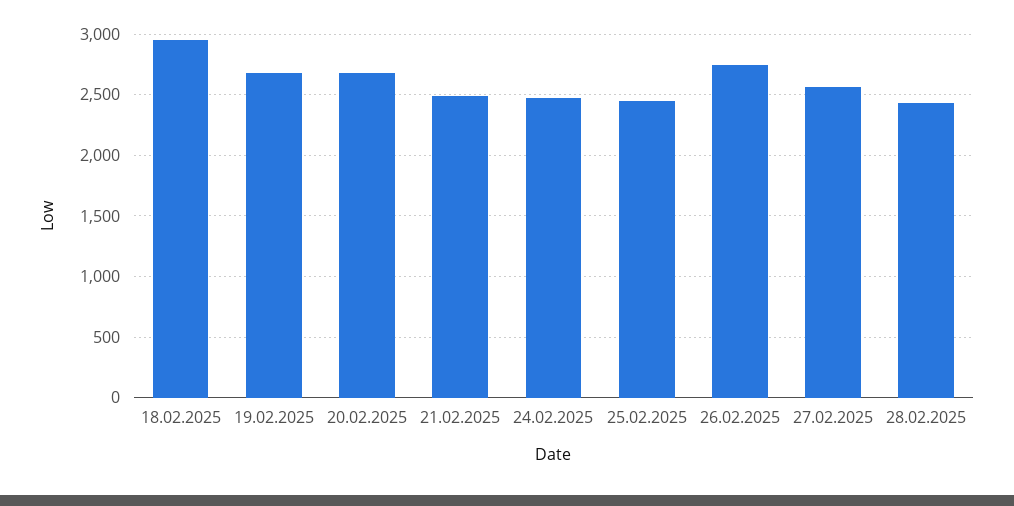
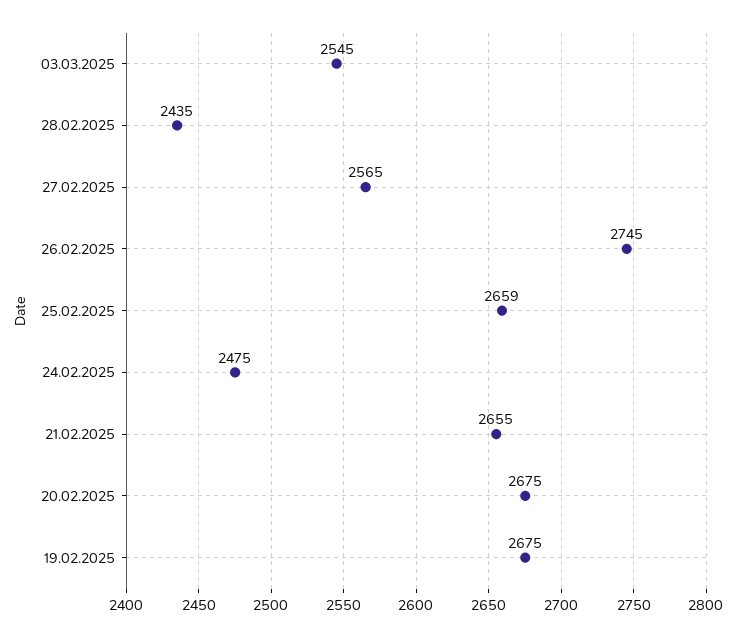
18.02.2025: 2950 -> none
21.02.2025: 2500 -> 2655
25.02.2025: 2450 -> 2659
03.03.2025: none -> 2545

